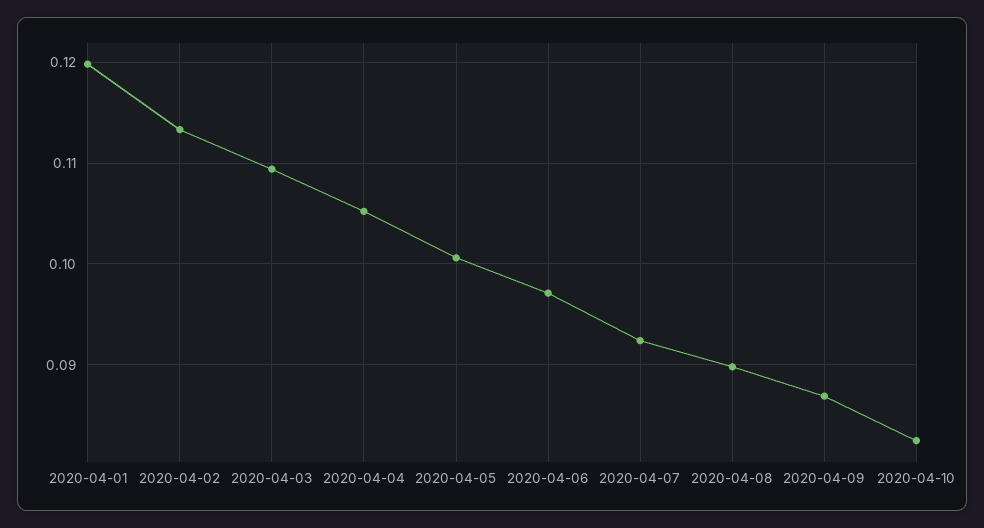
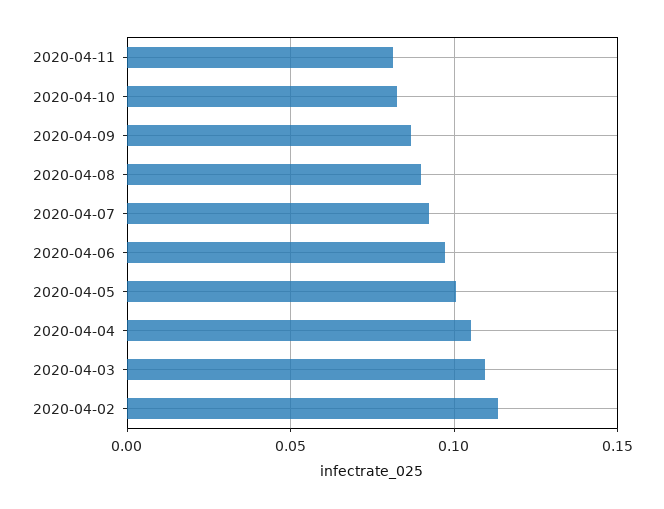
2020-04-01: 0.12 -> none
2020-04-11: none -> 0.08

